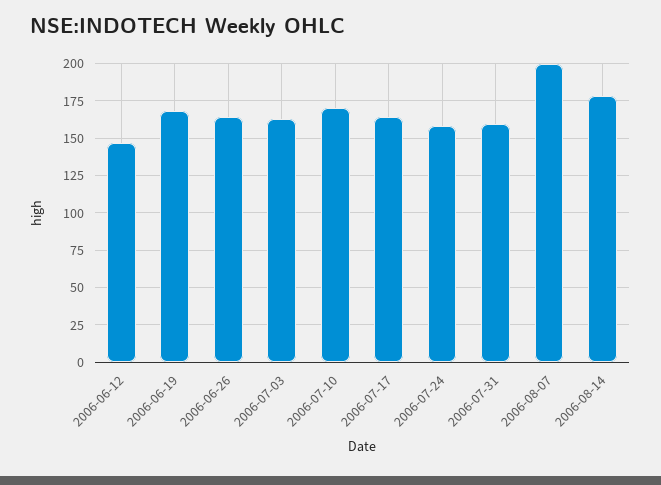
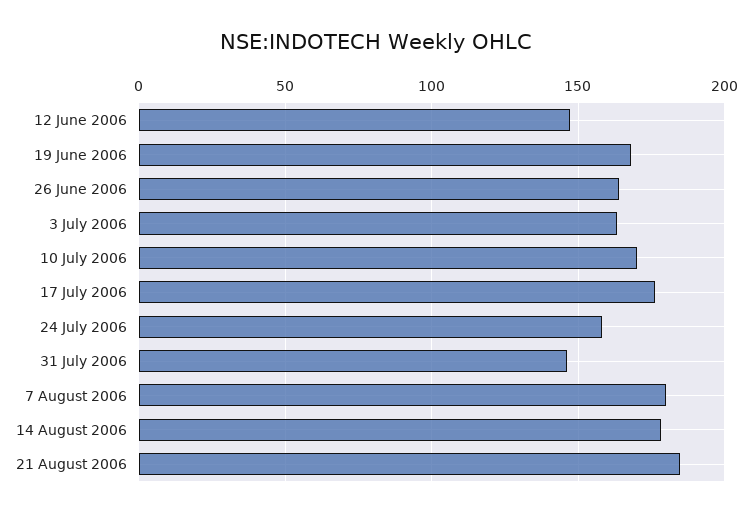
2006-07-17: 165 -> 175
2006-07-31: 160 -> 145
2006-08-07: 200 -> 180
21 August 2006: none -> 185

